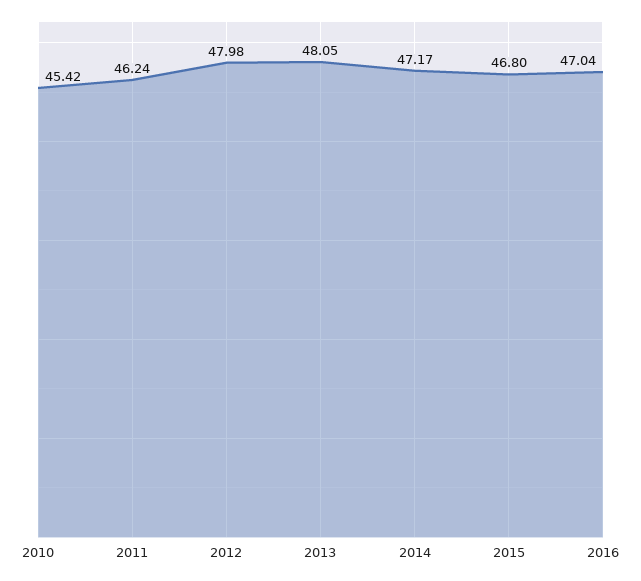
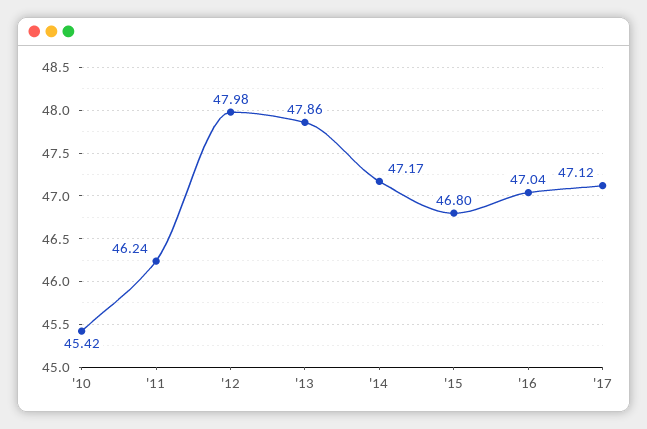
2013: 48.05 -> 47.86
'17: none -> 47.12

